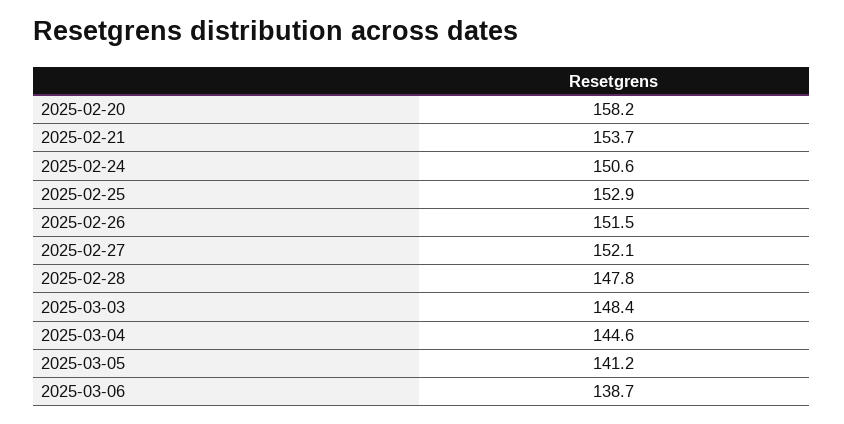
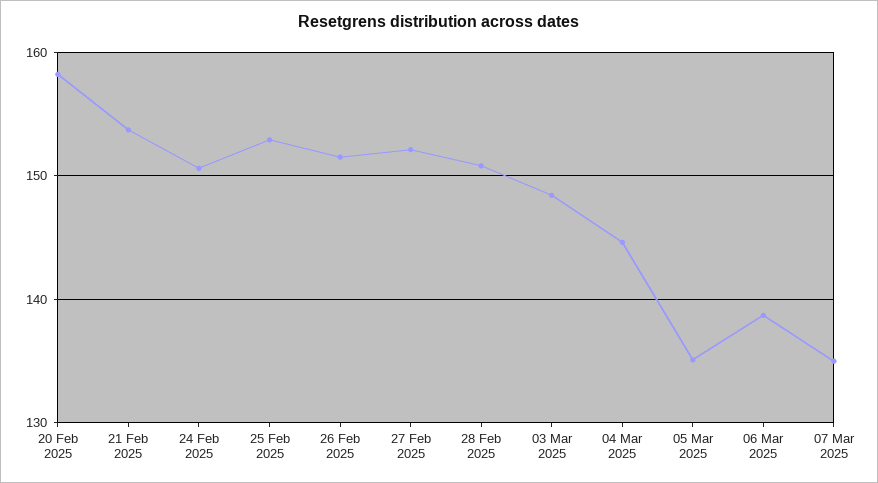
2025-02-28: 147.8 -> 151
2025-03-05: 141.2 -> 135
07 Mar 2025: none -> 135

